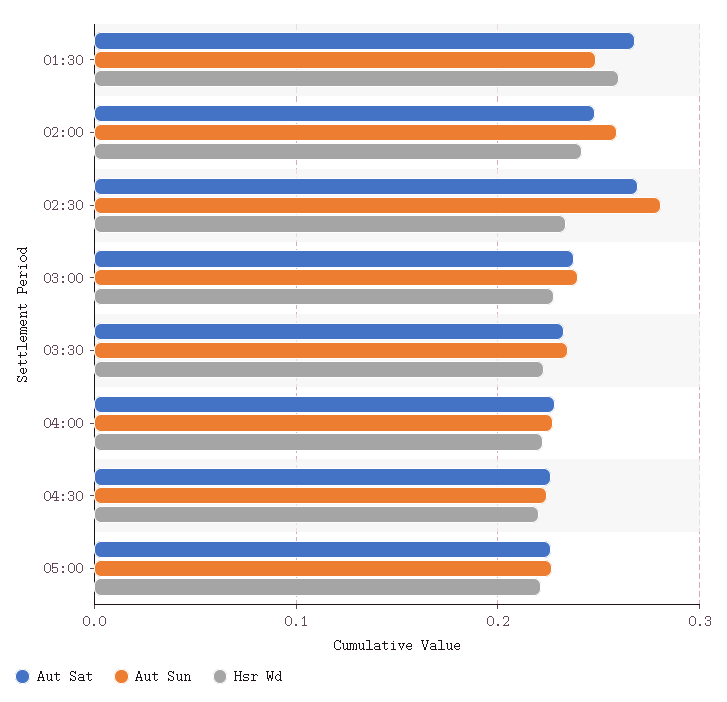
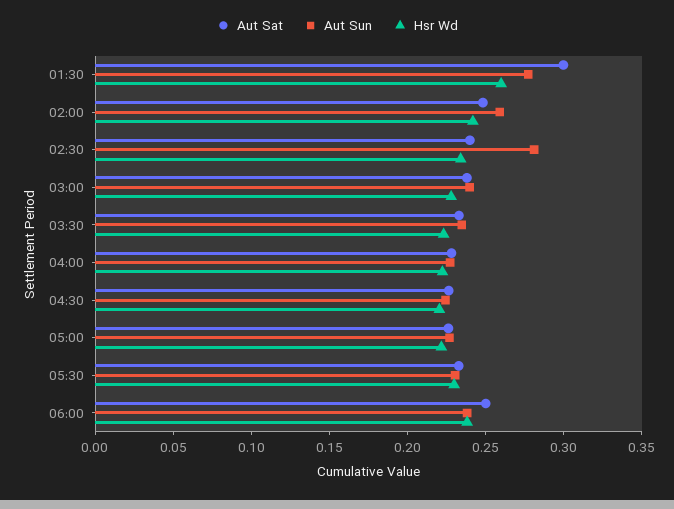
Aut Sat, 01:30: 0.27 -> 0.3
Aut Sun, 01:30: 0.25 -> 0.28
Aut Sat, 02:30: 0.27 -> 0.24
Aut Sat, 05:30: none -> 0.23
Aut Sun, 05:30: none -> 0.23
Hsr Wd, 05:30: none -> 0.23
Aut Sat, 06:00: none -> 0.25
Aut Sun, 06:00: none -> 0.24
Hsr Wd, 06:00: none -> 0.24

